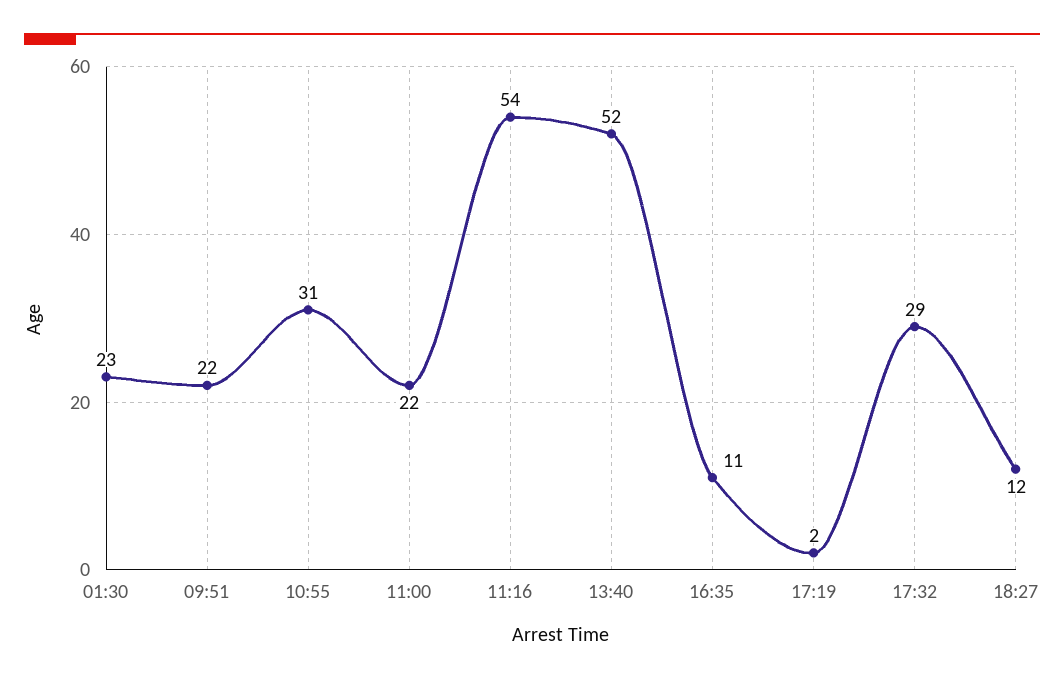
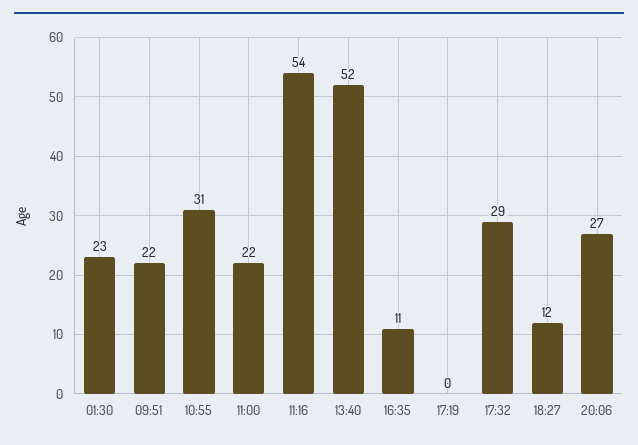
17:19: 2 -> 0
20:06: none -> 27

